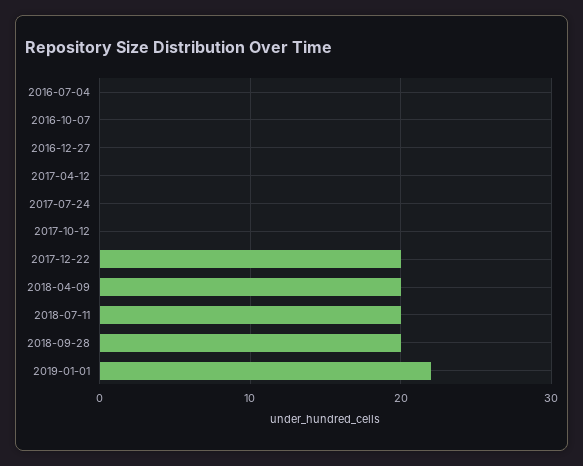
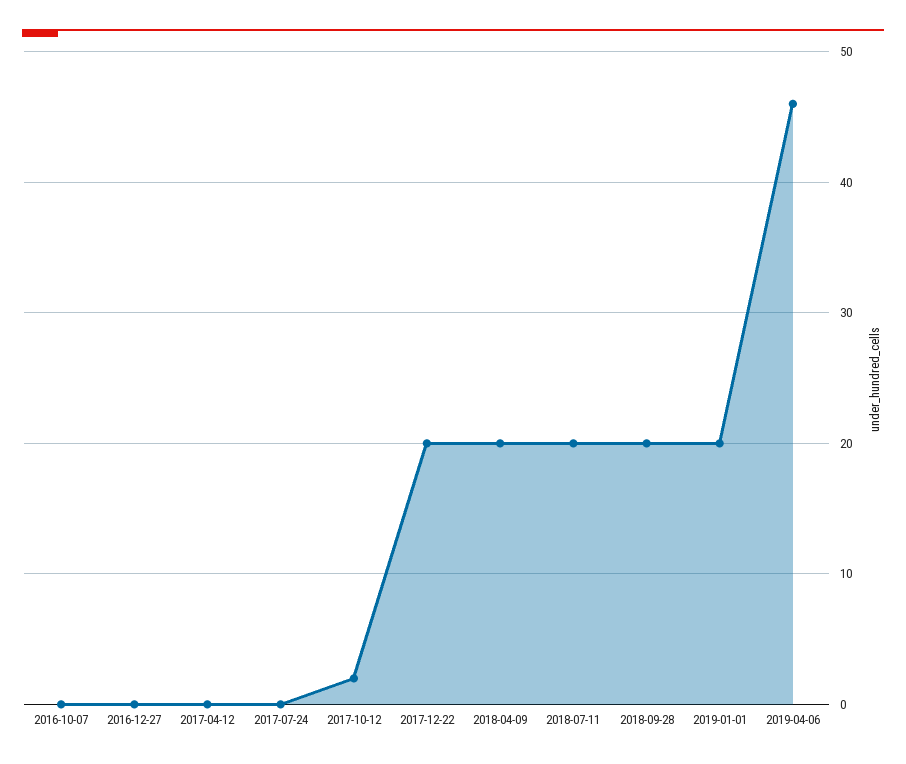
2016-07-04: 0 -> none
2017-10-12: 0 -> 2
2019-01-01: 22 -> 20
2019-04-06: none -> 46

